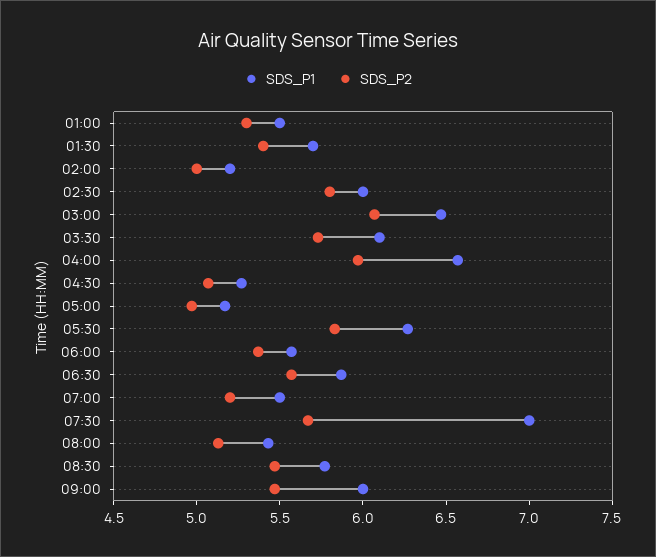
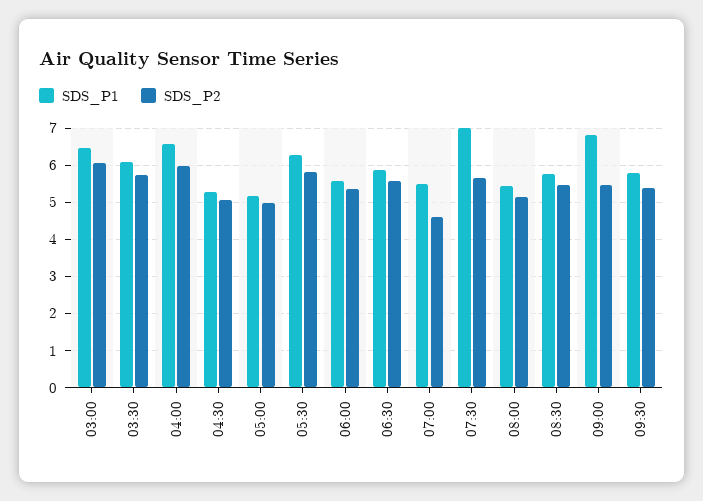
SDS_P1, 01:00: 5.5 -> none
SDS_P2, 01:00: 5.3 -> none
SDS_P1, 01:30: 5.7 -> none
SDS_P2, 01:30: 5.4 -> none
SDS_P1, 02:00: 5.2 -> none
SDS_P2, 02:00: 5 -> none
SDS_P1, 02:30: 6 -> none
SDS_P2, 02:30: 5.8 -> none
SDS_P2, 07:00: 5.2 -> 4.6
SDS_P1, 09:00: 6 -> 6.8
SDS_P1, 09:30: none -> 5.8
SDS_P2, 09:30: none -> 5.4

